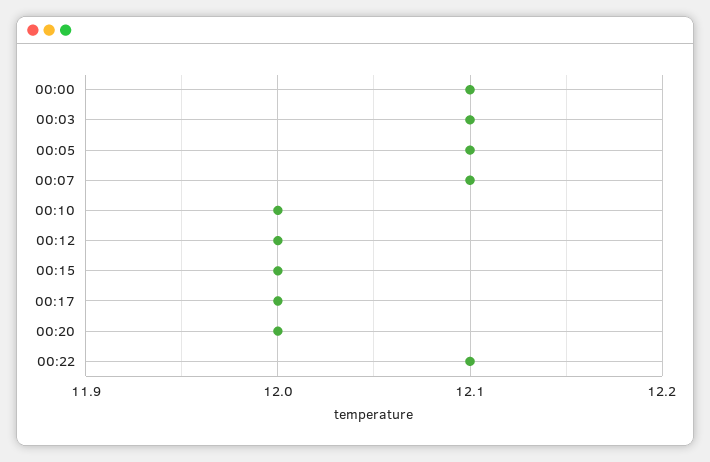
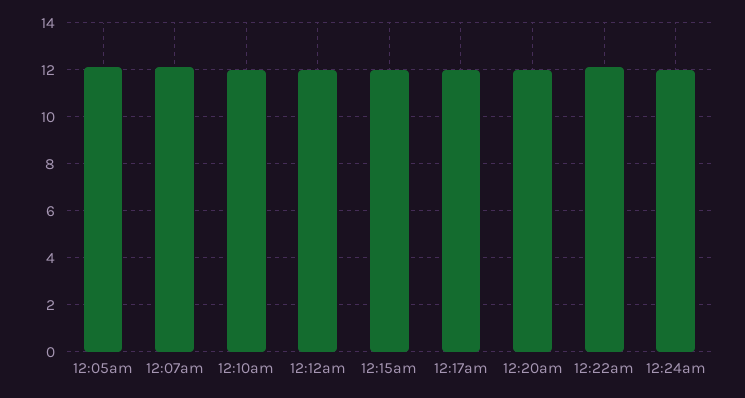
00:00: 12.1 -> none
00:03: 12.1 -> none
12:24am: none -> 12

